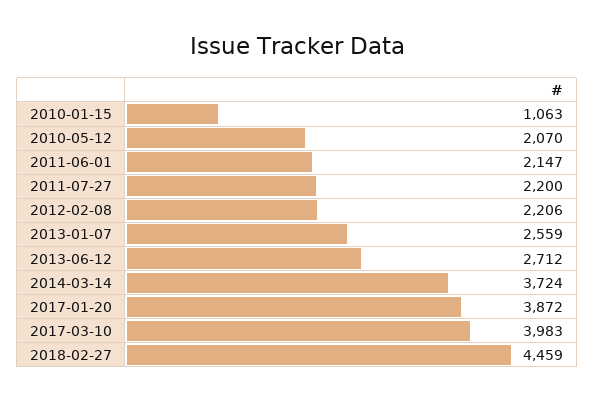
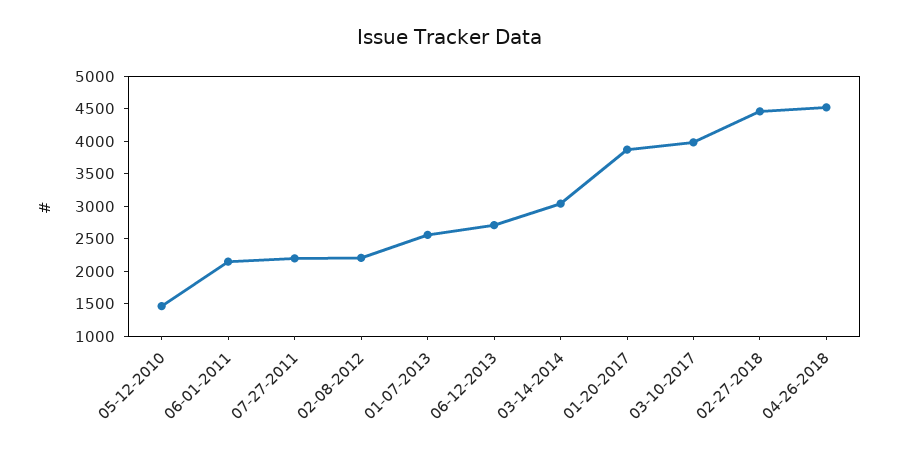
2010-01-15: 1063 -> none
2010-05-12: 2070 -> 1500
2014-03-14: 3724 -> 3000
04-26-2018: none -> 4500

